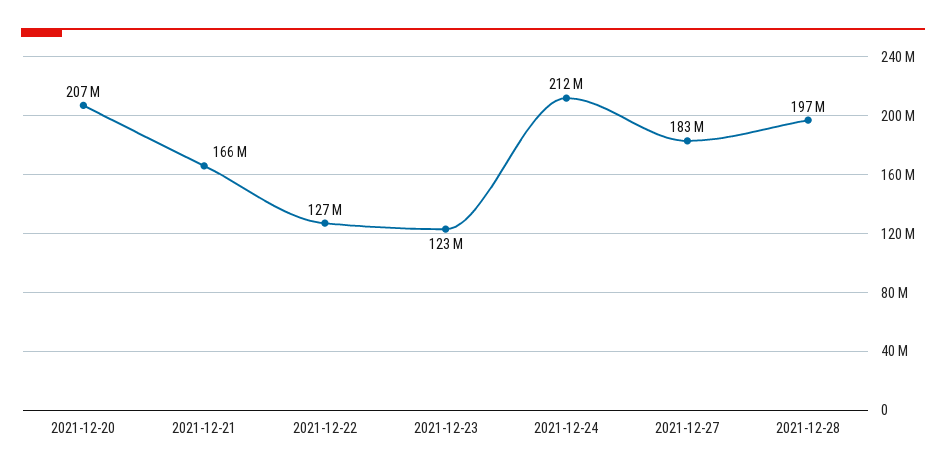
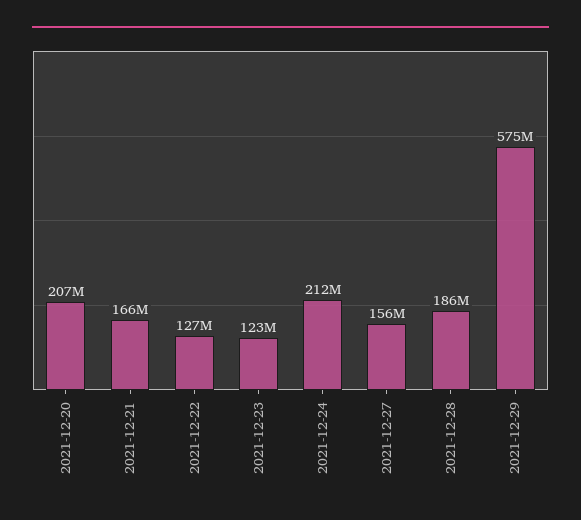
2021-12-27: 183000000 -> 156000000
2021-12-28: 197000000 -> 186000000
2021-12-29: none -> 575000000

